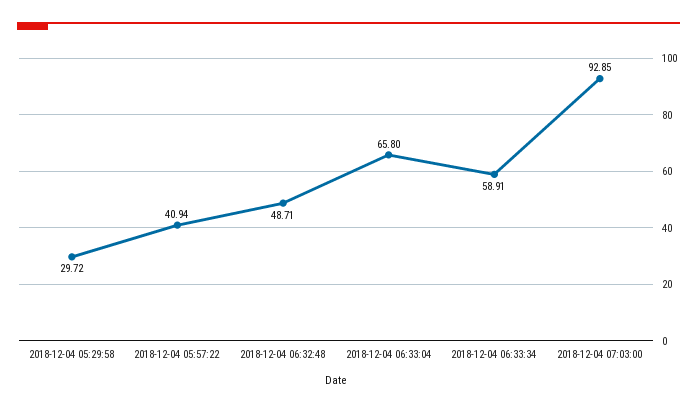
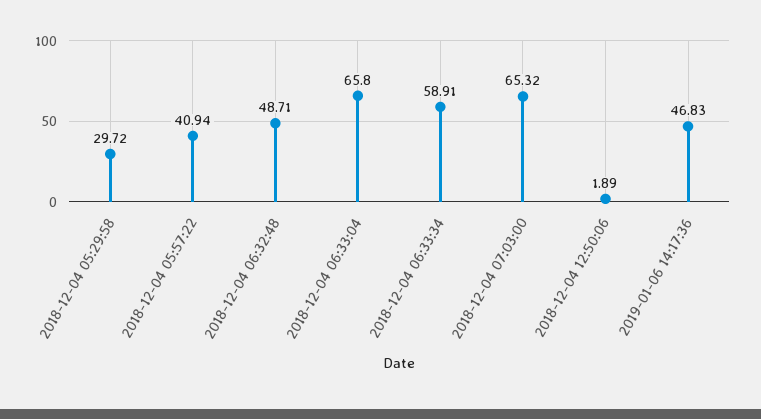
2018-12-04 07:03:00: 92.85 -> 65.32
2018-12-04 12:50:06: none -> 1.89
2019-01-06 14:17:36: none -> 46.83

